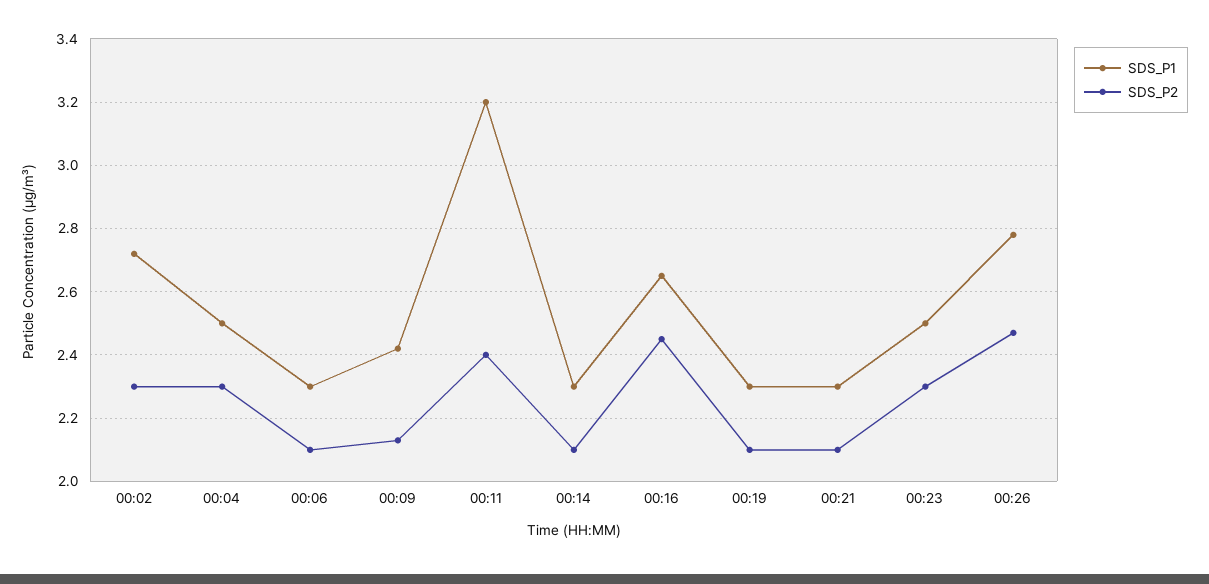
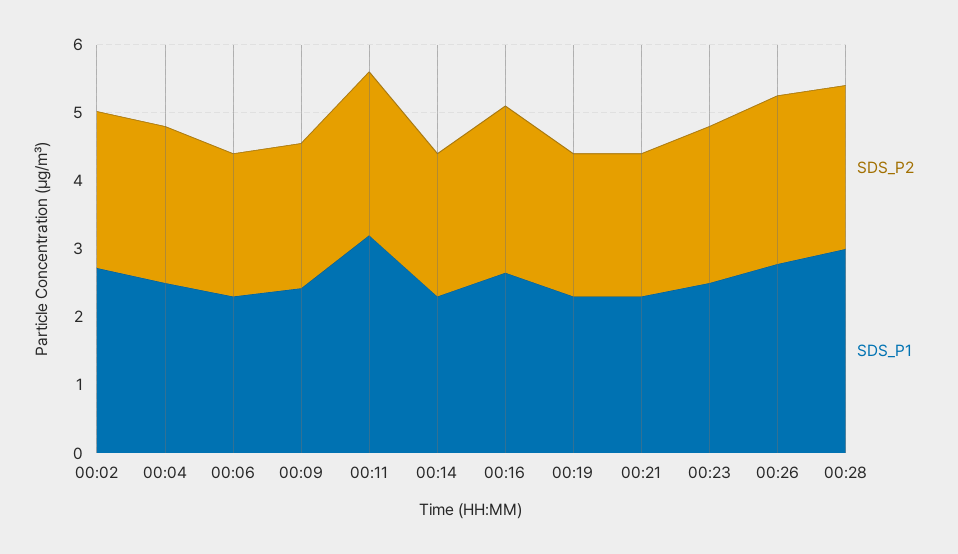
SDS_P2, 00:28: none -> 2.4
SDS_P1, 00:28: none -> 3

